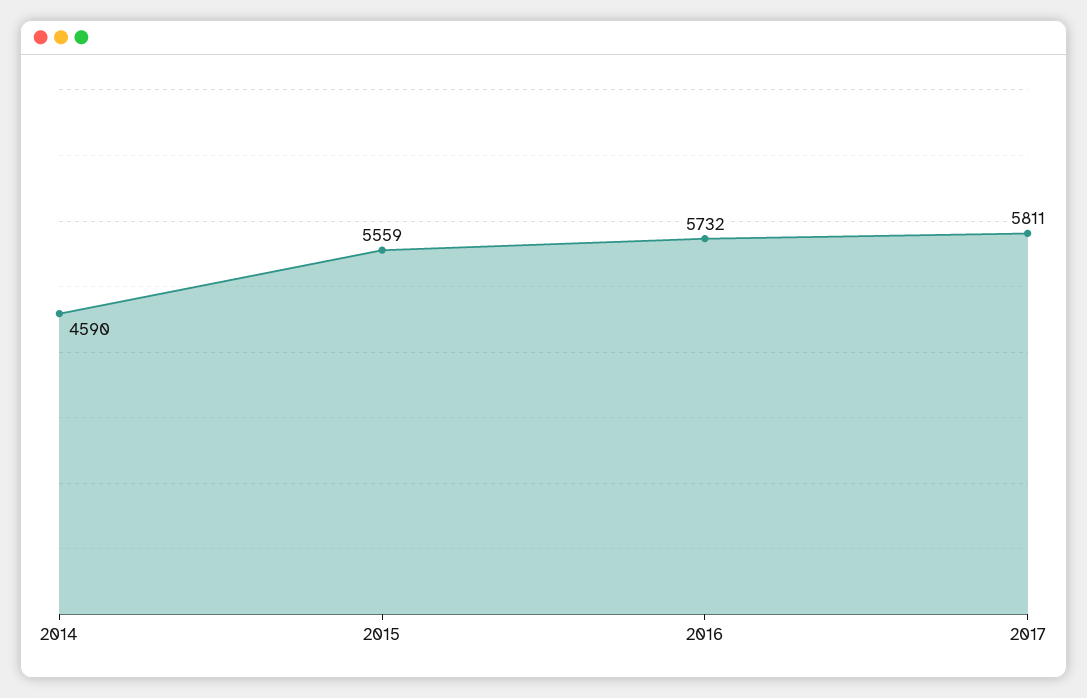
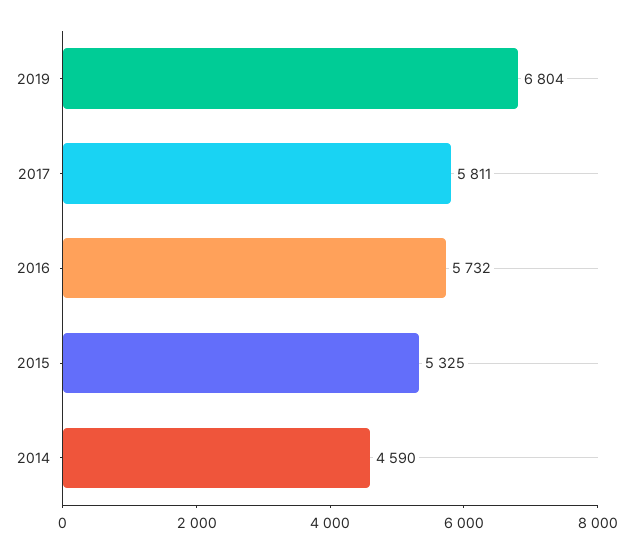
2015: 5559 -> 5325
2019: none -> 6804

